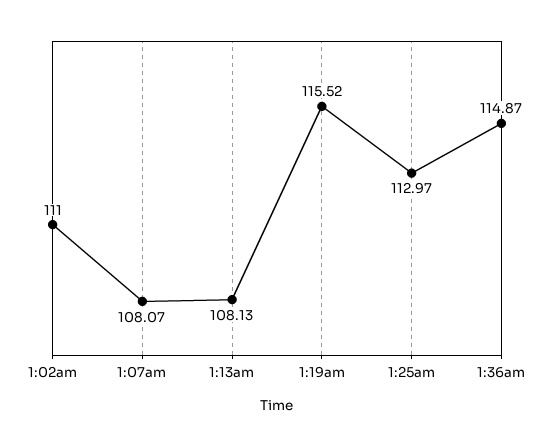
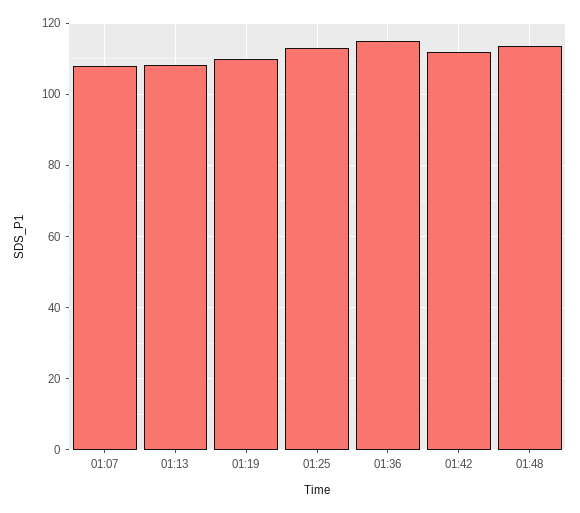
1:02am: 111 -> none
1:19am: 115.52 -> 110
01:42: none -> 112
01:48: none -> 114

